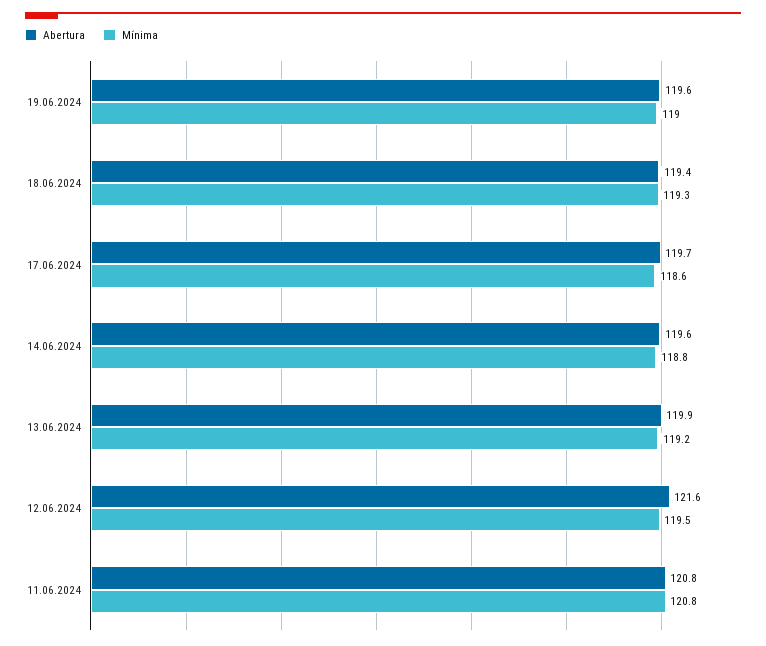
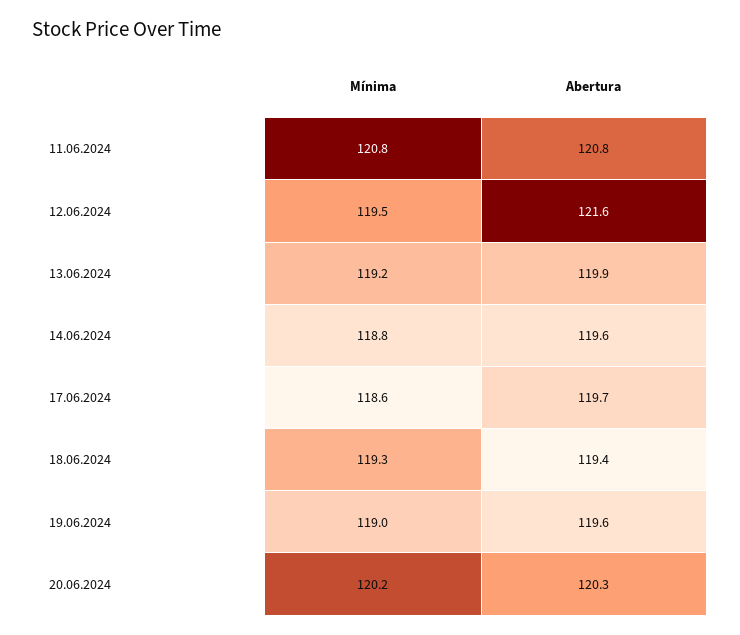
Mínima, 20.06.2024: none -> 120.2
Abertura, 20.06.2024: none -> 120.3

